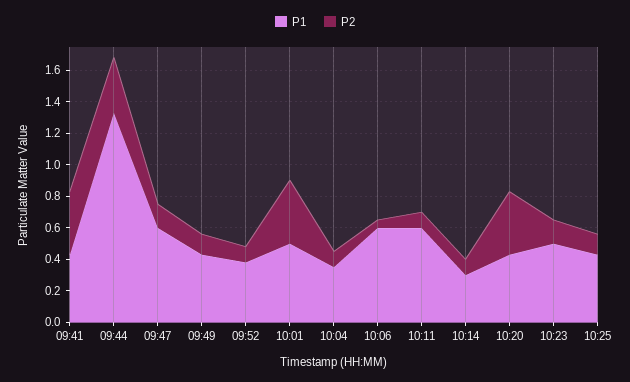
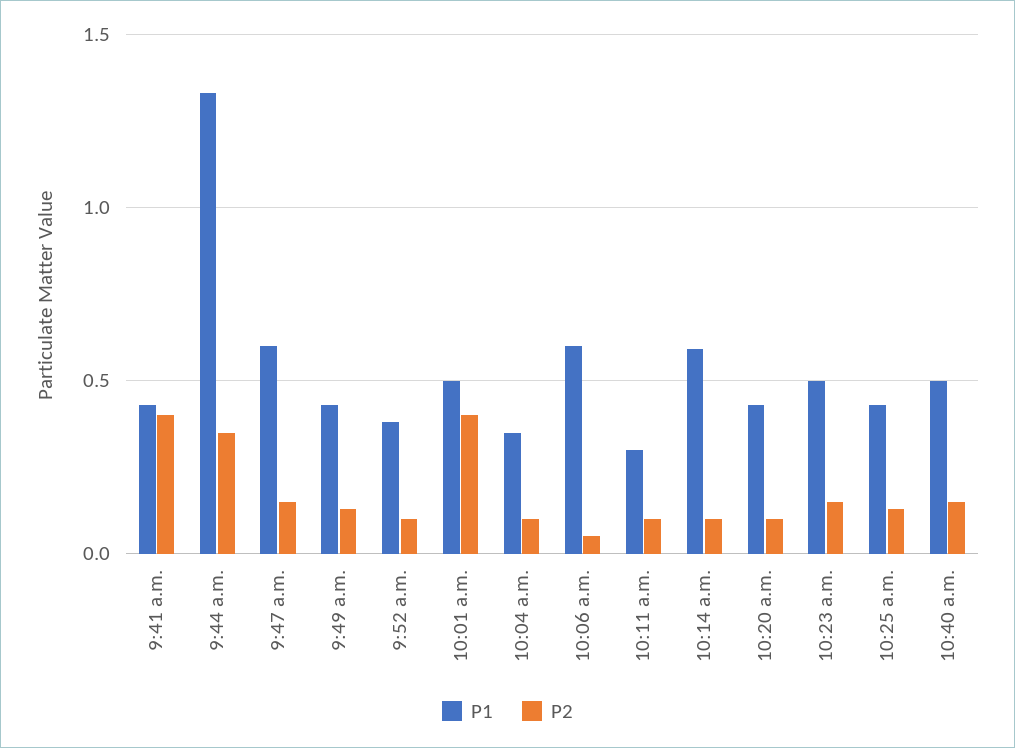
P1, 10:11: 0.6 -> 0.3
P1, 10:14: 0.3 -> 0.6
P2, 10:20: 0.4 -> 0.1
P1, 10:40 a.m.: none -> 0.5
P2, 10:40 a.m.: none -> 0.15

